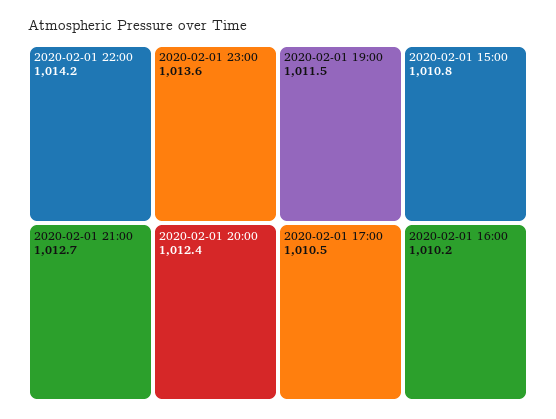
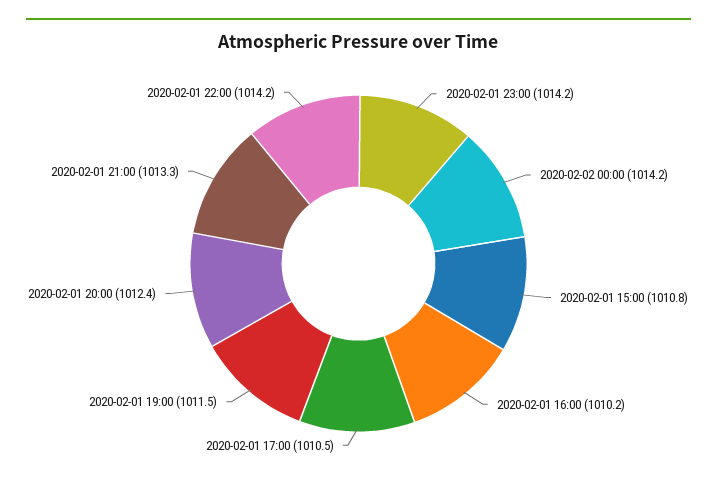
2020-02-01 23:00: 1013.6 -> 1014.2
2020-02-01 21:00: 1012.7 -> 1013.3
2020-02-02 00:00: none -> 1014.2

